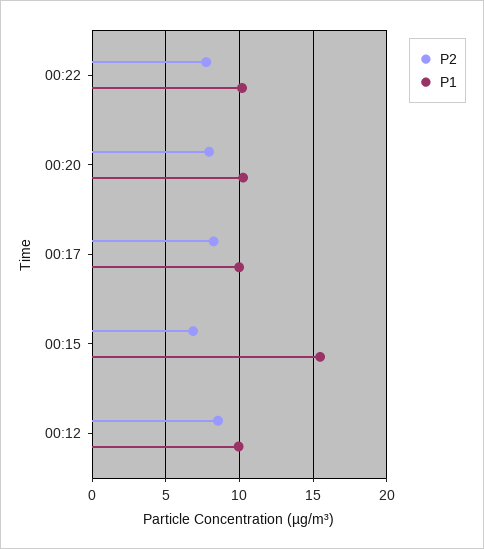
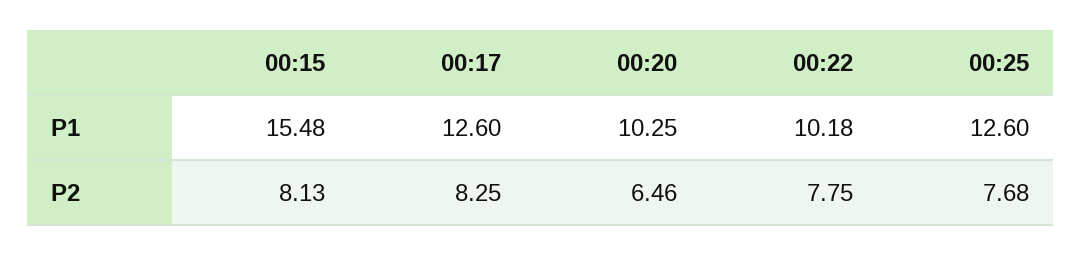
P2, 00:20: 8 -> 6.46
P1, 00:17: 10 -> 12.6
P2, 00:15: 7 -> 8.13
P2, 00:12: 8.5 -> none
P1, 00:12: 10 -> none
P1, 00:25: none -> 12.6
P2, 00:25: none -> 7.68

